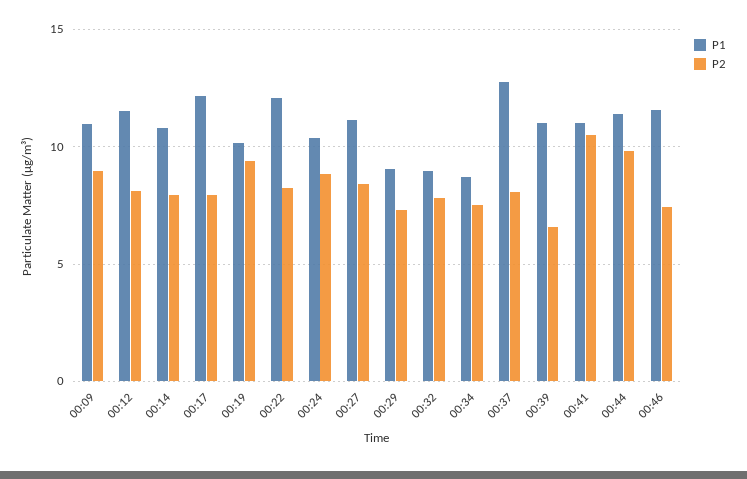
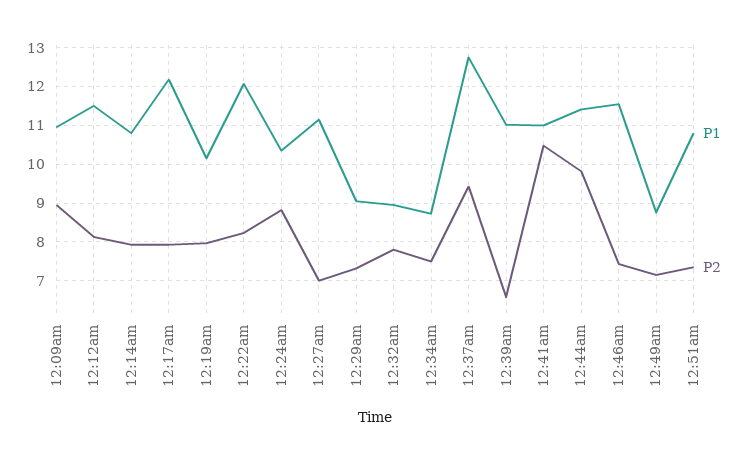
P2, 00:19: 9.5 -> 8
P2, 00:27: 8.5 -> 7
P2, 00:37: 8 -> 9.4
P1, 12:49am: none -> 8.8
P2, 12:49am: none -> 7.2
P1, 12:51am: none -> 10.8
P2, 12:51am: none -> 7.4

